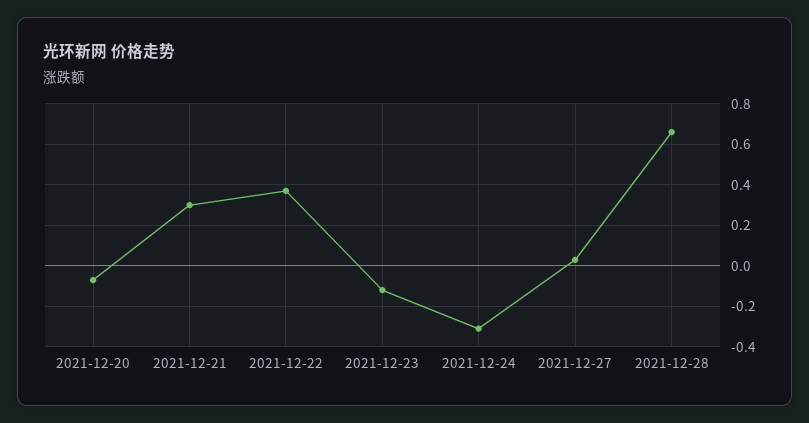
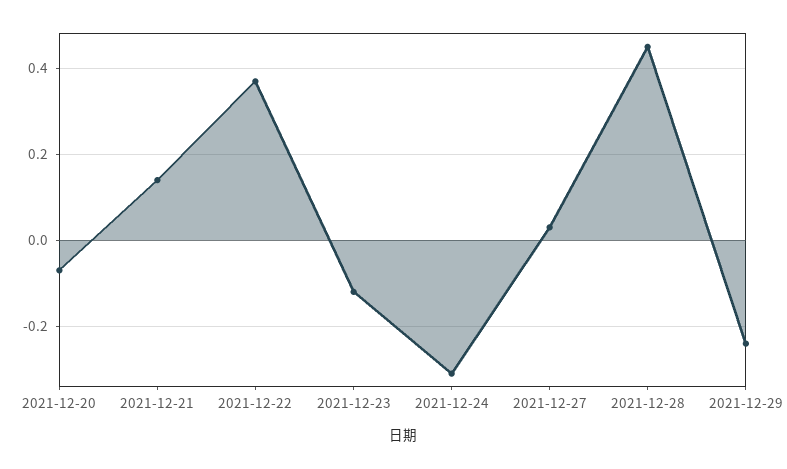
2021-12-21: 0.3 -> 0.15
2021-12-28: 0.65 -> 0.45
2021-12-29: none -> -0.25

